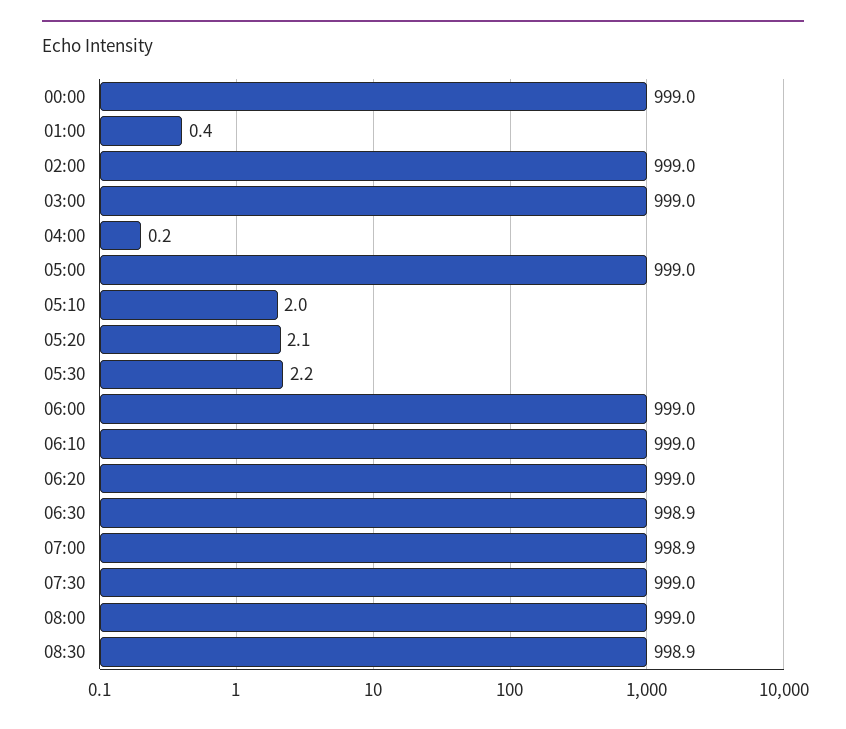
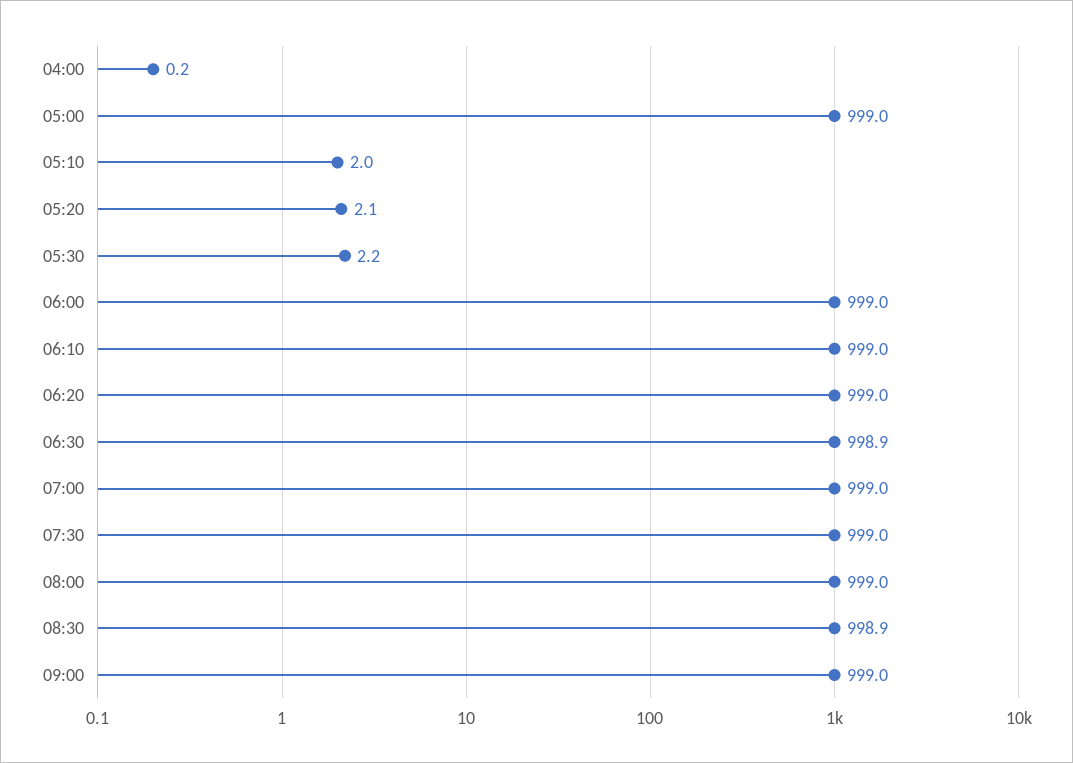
00:00: 999 -> none
01:00: 0.4 -> none
02:00: 999 -> none
03:00: 999 -> none
07:00: 998.9 -> 999
09:00: none -> 999

